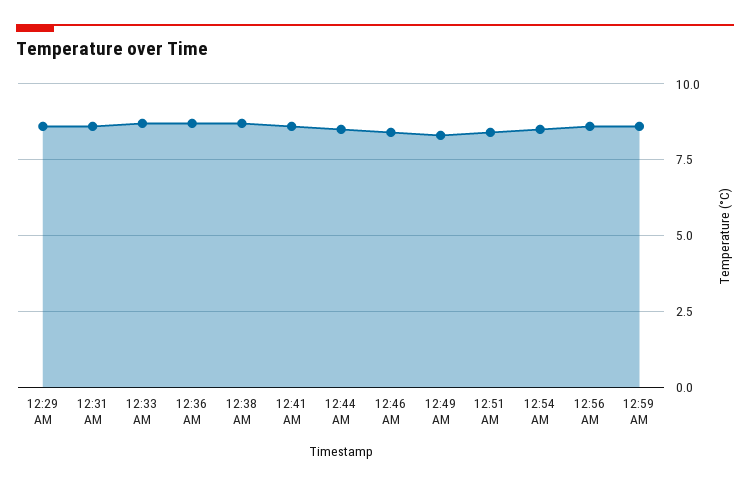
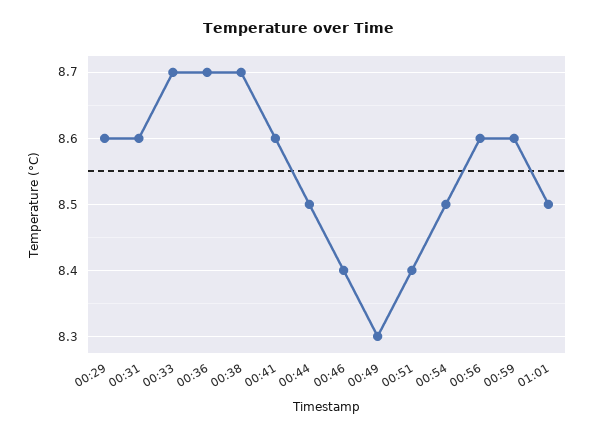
01:01: none -> 8.5

